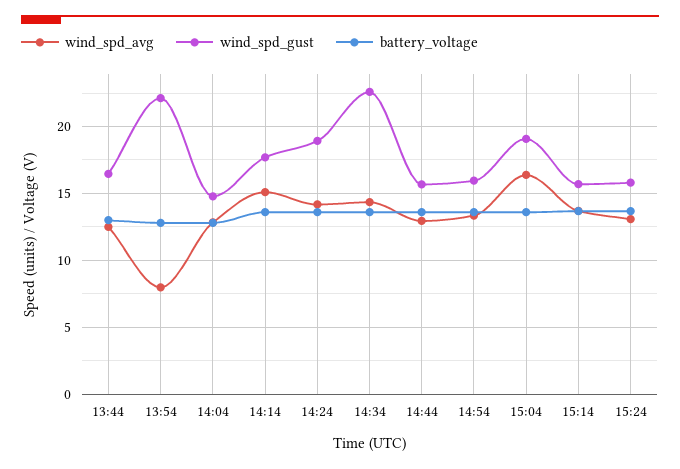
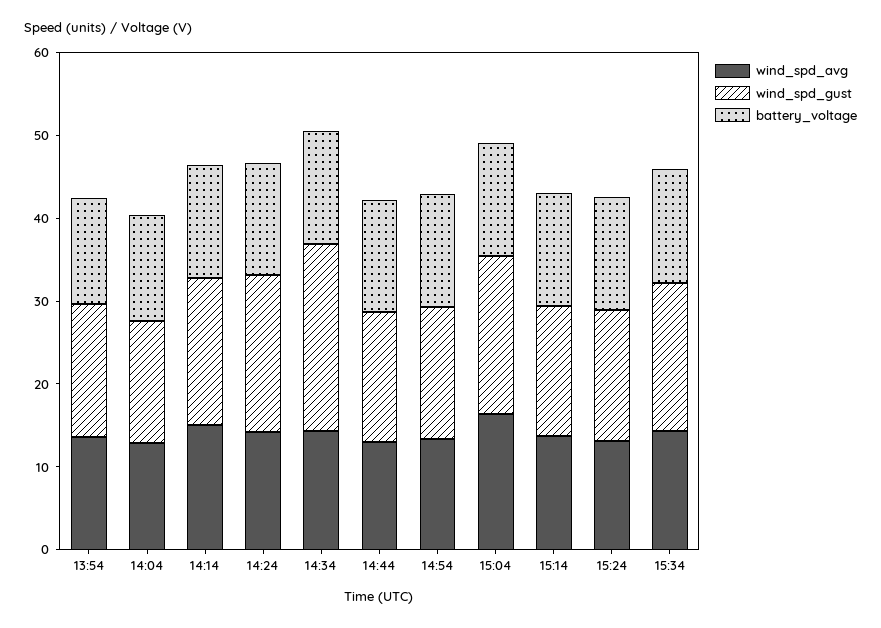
wind_spd_avg, 13:44: 12.5 -> none
wind_spd_gust, 13:44: 16.5 -> none
battery_voltage, 13:44: 13 -> none
wind_spd_avg, 13:54: 8 -> 14
wind_spd_gust, 13:54: 22 -> 16
wind_spd_avg, 15:34: none -> 14
wind_spd_gust, 15:34: none -> 18
battery_voltage, 15:34: none -> 14

